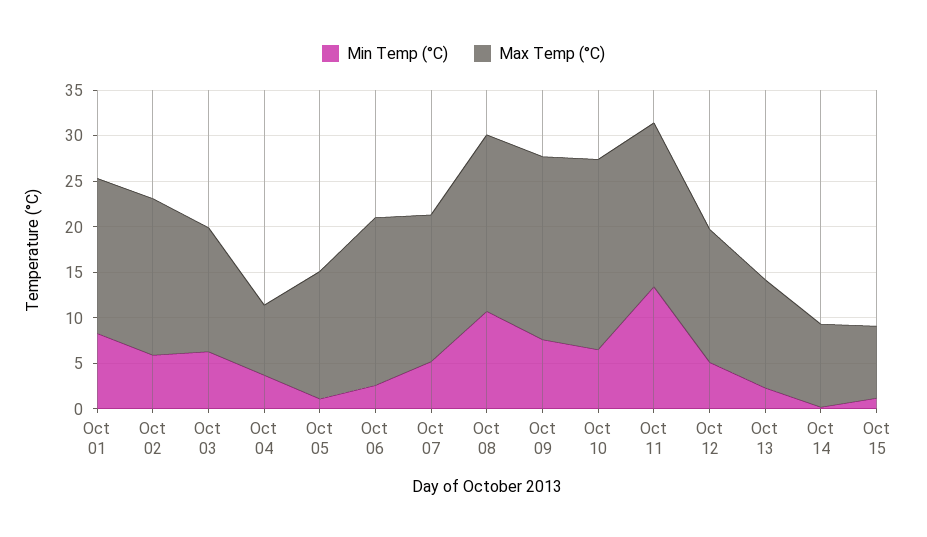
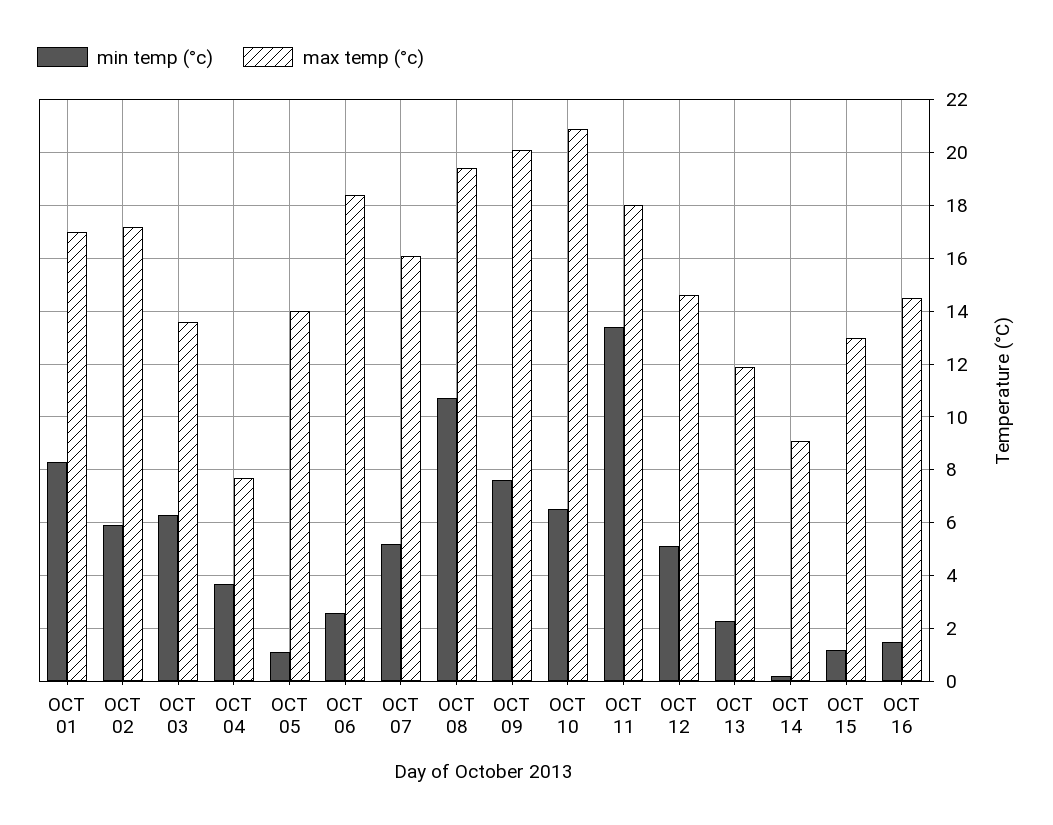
Max Temp (°C), Oct 15: 8 -> 13
Min Temp (°C), OCT 16: none -> 1.5
Max Temp (°C), OCT 16: none -> 14.5

